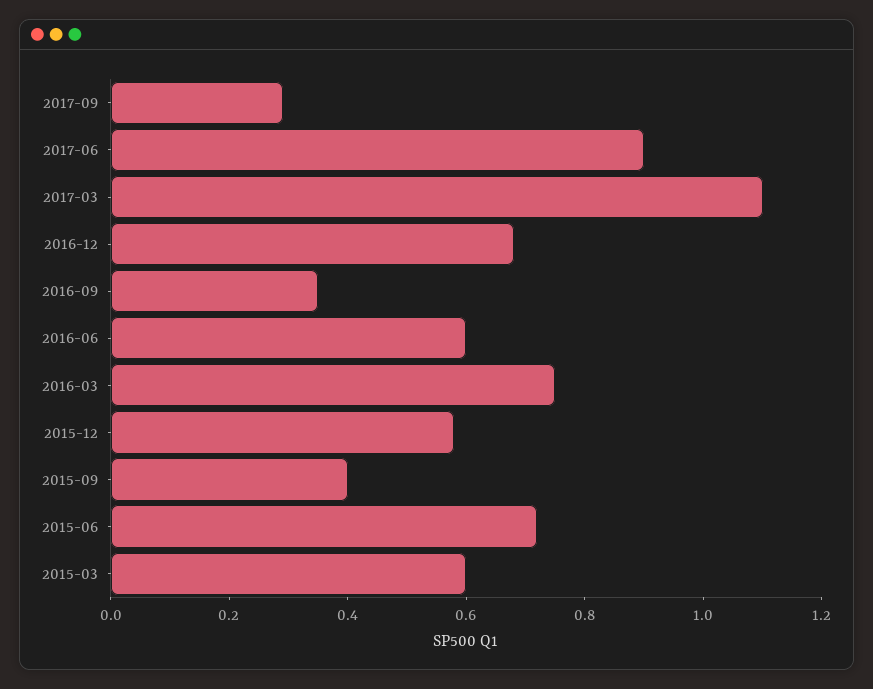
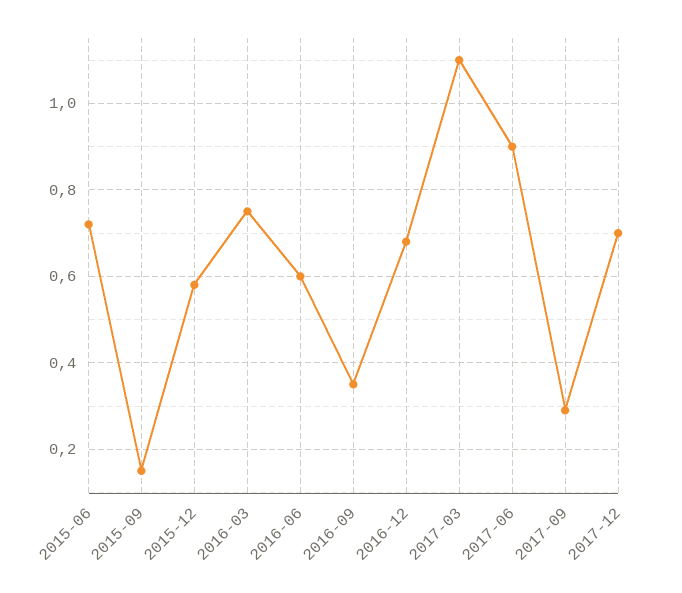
2015-09: 0.4 -> 0.15
2015-03: 0.6 -> none
2017-12: none -> 0.7

